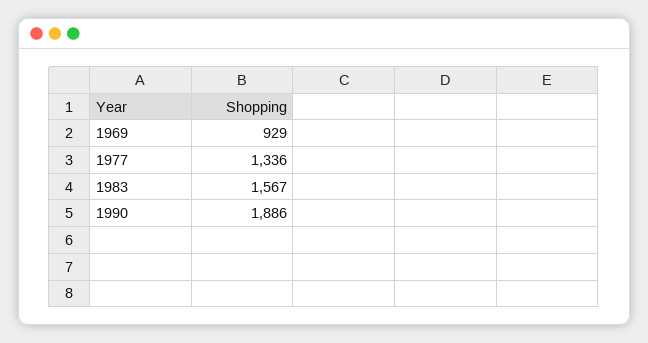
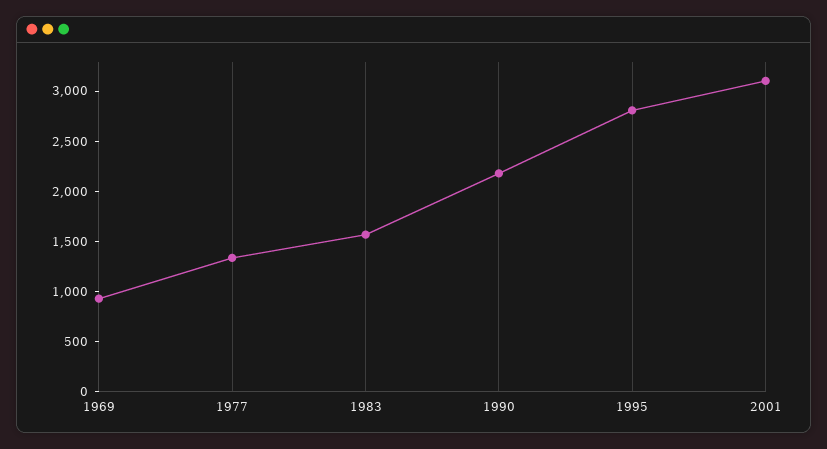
1990: 1886 -> 2200
1995: none -> 2800
2001: none -> 3100

